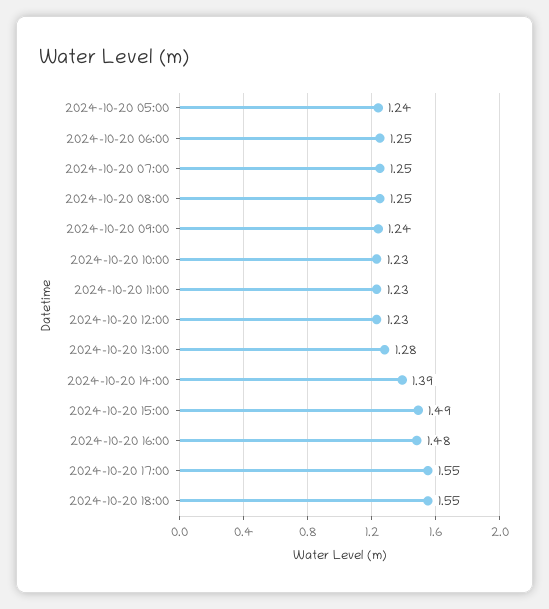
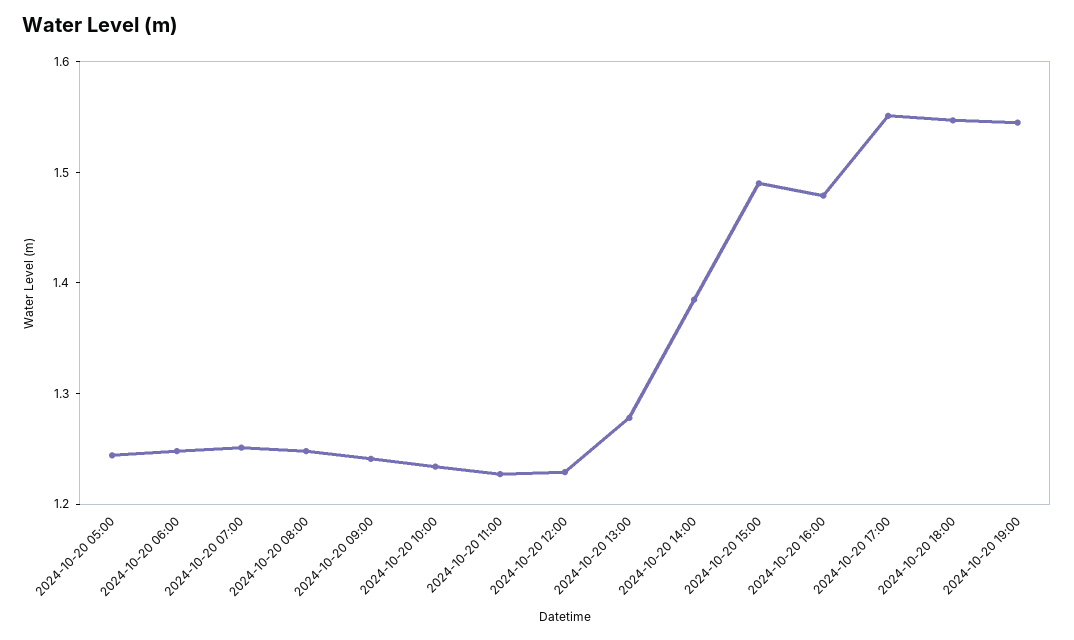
2024-10-20 19:00: none -> 1.54

